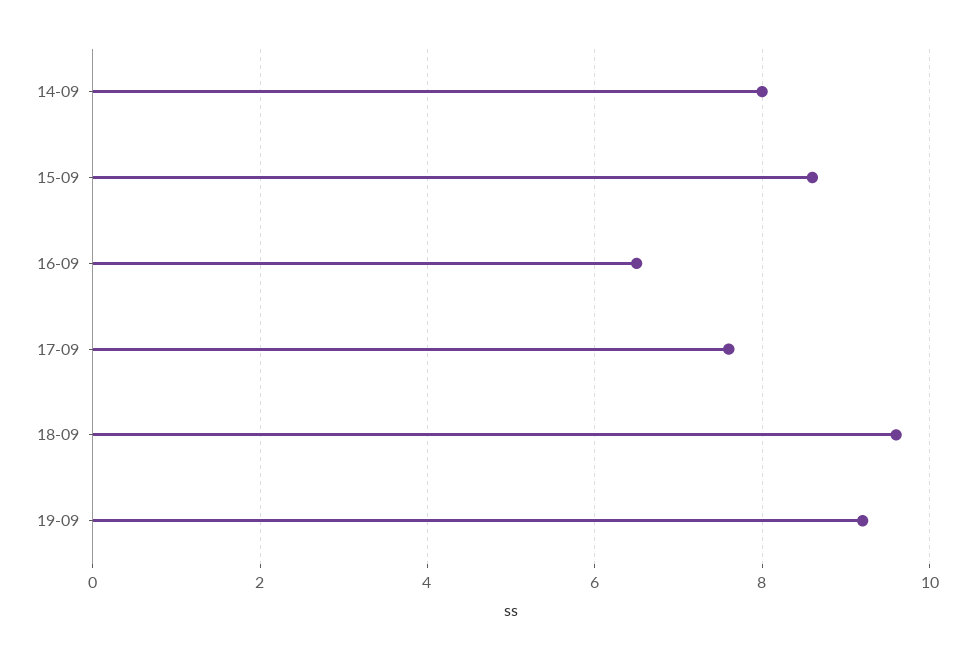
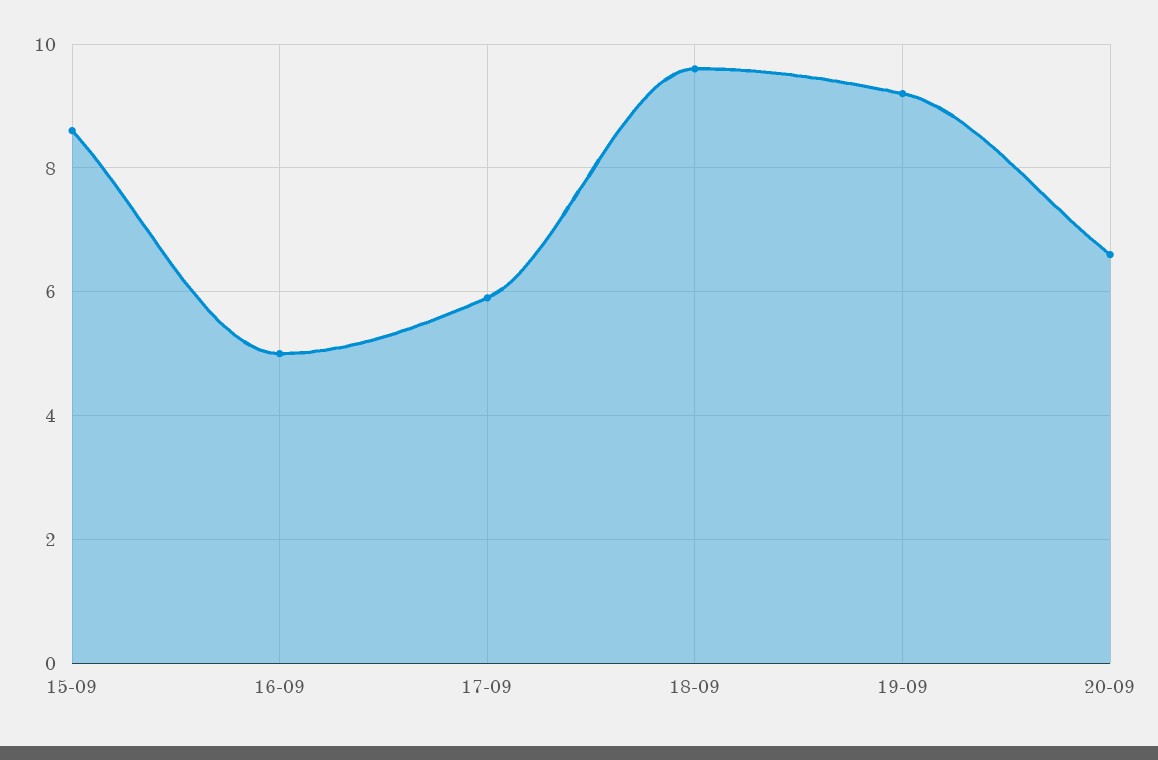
14-09: 8 -> none
16-09: 6.5 -> 5
17-09: 7.5 -> 6
20-09: none -> 6.5

